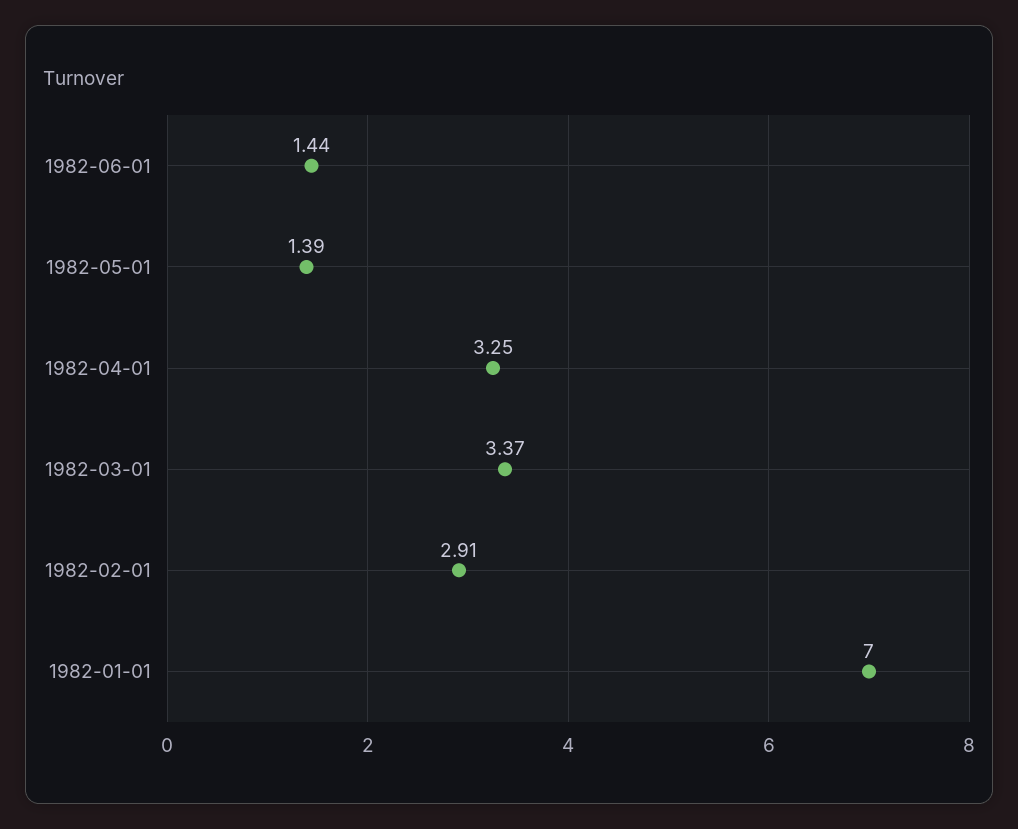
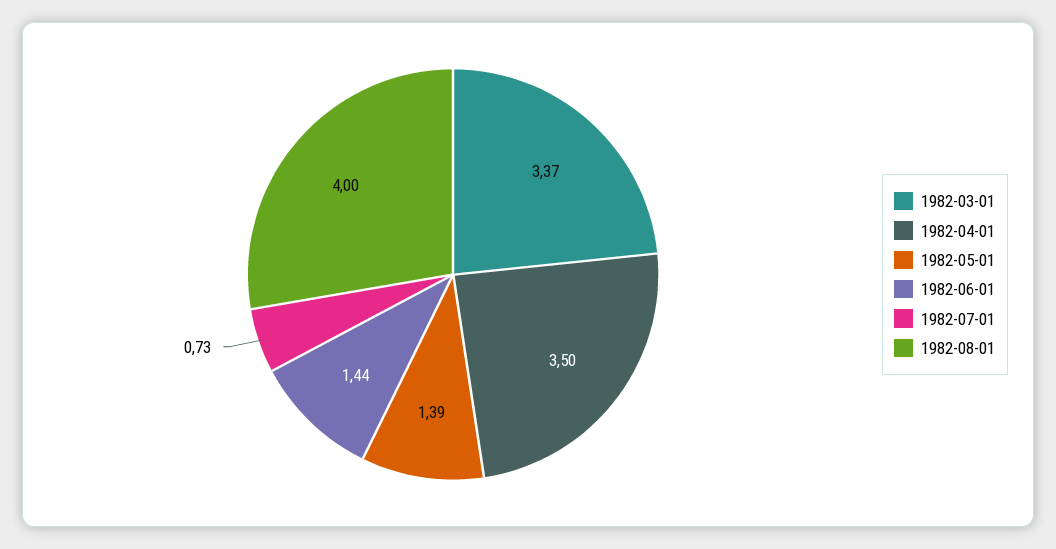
1982-04-01: 3.25 -> 3.5
1982-02-01: 2.91 -> none
1982-01-01: 7 -> none
1982-07-01: none -> 0.73
1982-08-01: none -> 4

